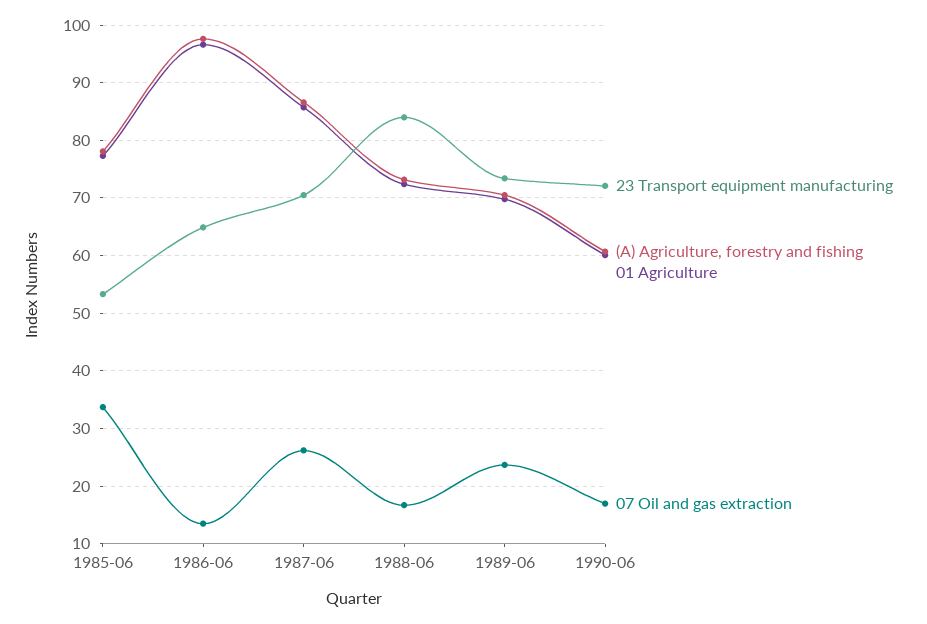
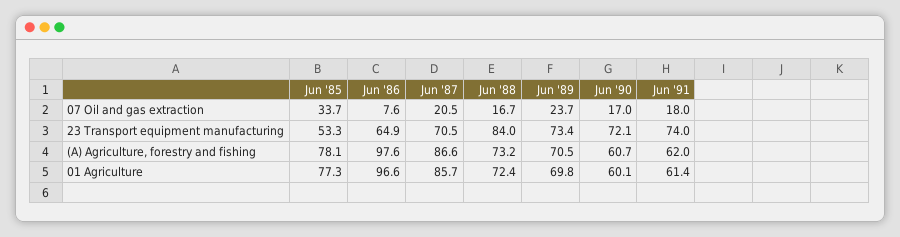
07 Oil and gas extraction, 1986-06: 14 -> 7.6
07 Oil and gas extraction, 1987-06: 26 -> 20.5
07 Oil and gas extraction, Jun '91: none -> 18
23 Transport equipment manufacturing, Jun '91: none -> 74
(A) Agriculture, forestry and fishing, Jun '91: none -> 62
01 Agriculture, Jun '91: none -> 61.4

